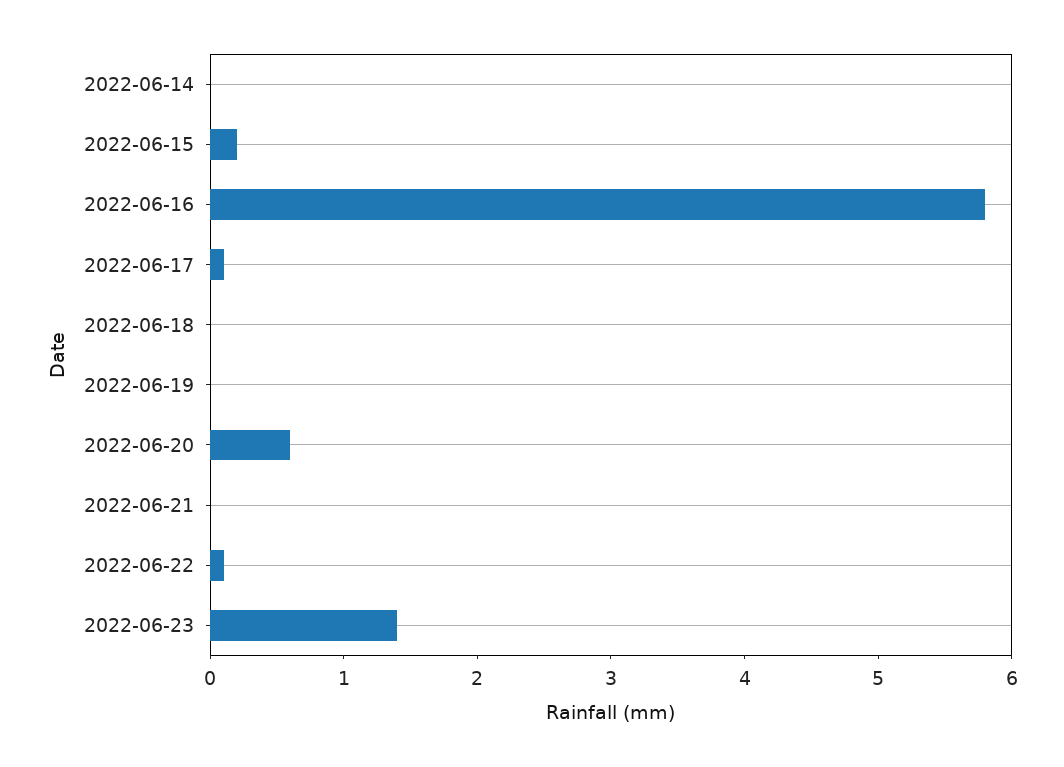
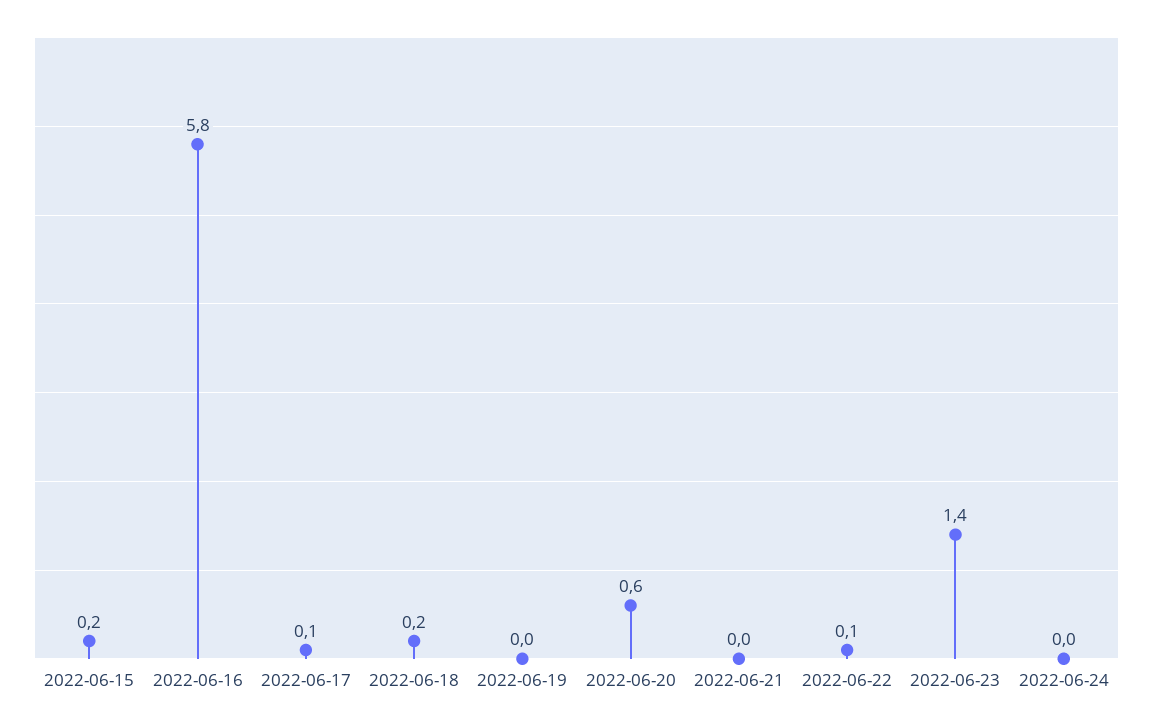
2022-06-14: 0 -> none
2022-06-18: 0 -> 0.2
2022-06-24: none -> 0

